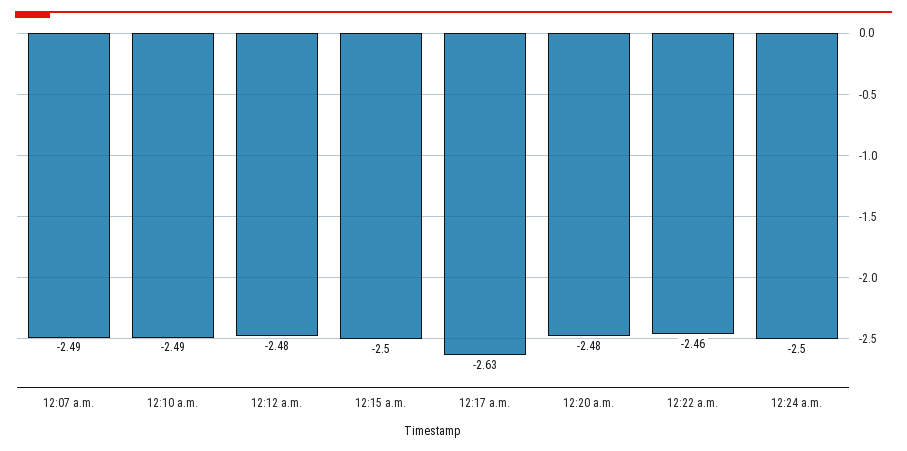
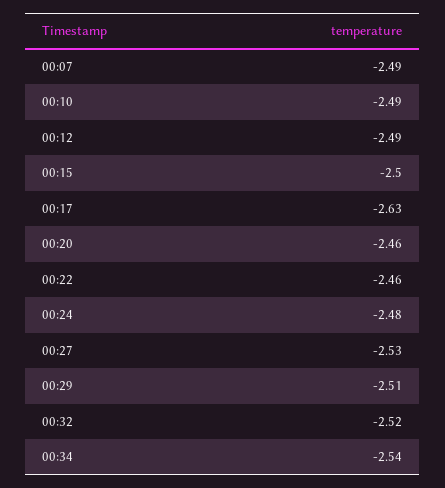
12:12 a.m.: -2.48 -> -2.49
12:20 a.m.: -2.48 -> -2.46
12:24 a.m.: -2.5 -> -2.48
00:27: none -> -2.53
00:29: none -> -2.51
00:32: none -> -2.52
00:34: none -> -2.54

